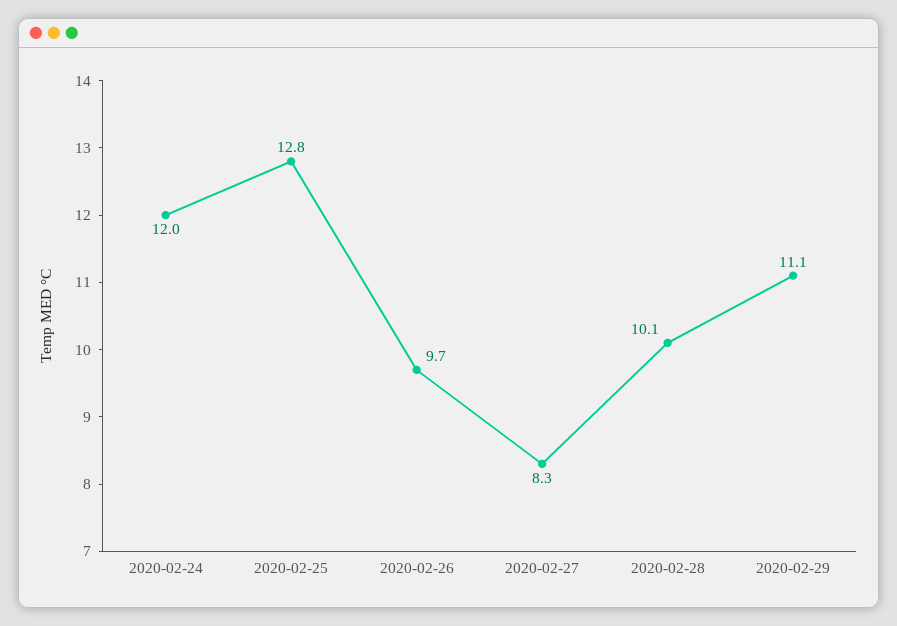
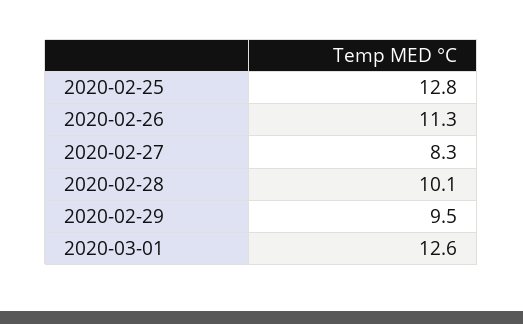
2020-02-24: 12 -> none
2020-02-26: 9.7 -> 11.3
2020-02-29: 11.1 -> 9.5
2020-03-01: none -> 12.6

